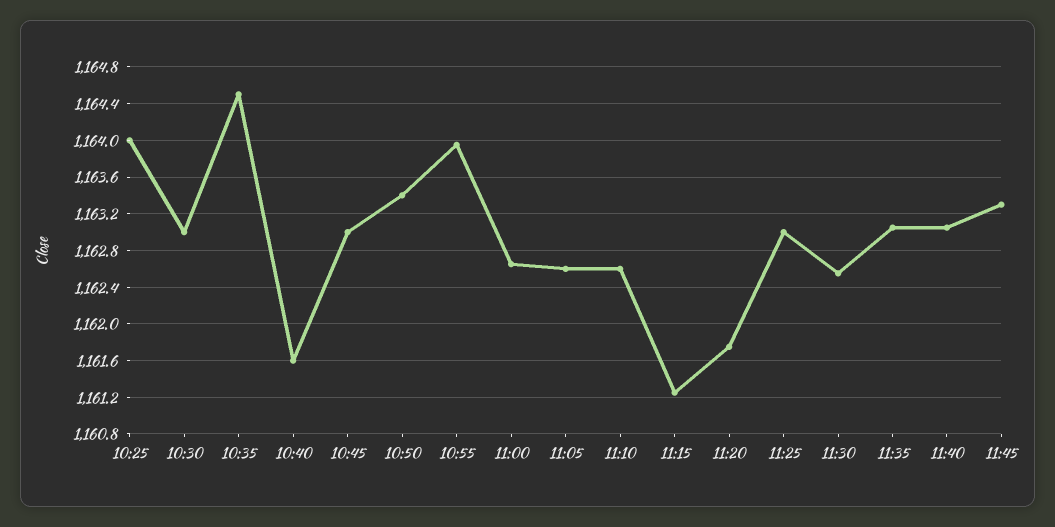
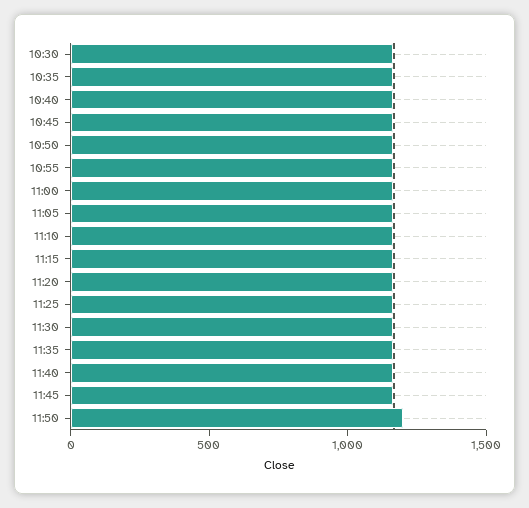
10:25: 1164 -> none
11:50: none -> 1200

